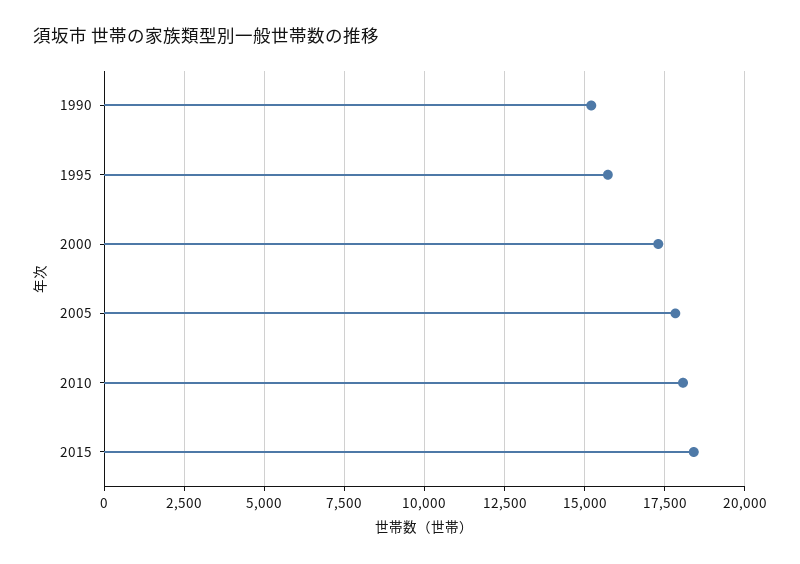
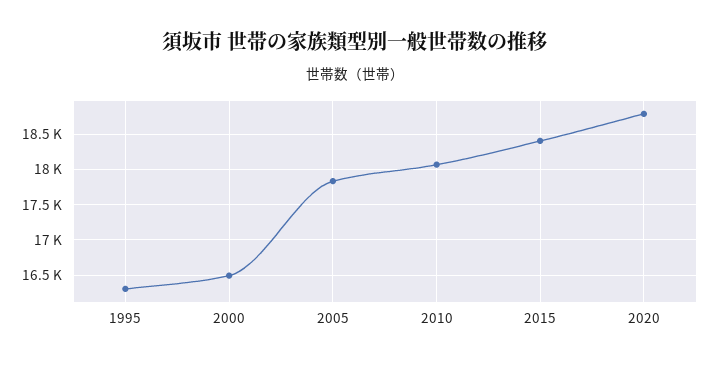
1990: 15250 -> none
1995: 15750 -> 16300
2000: 17250 -> 16500
2020: none -> 18800

